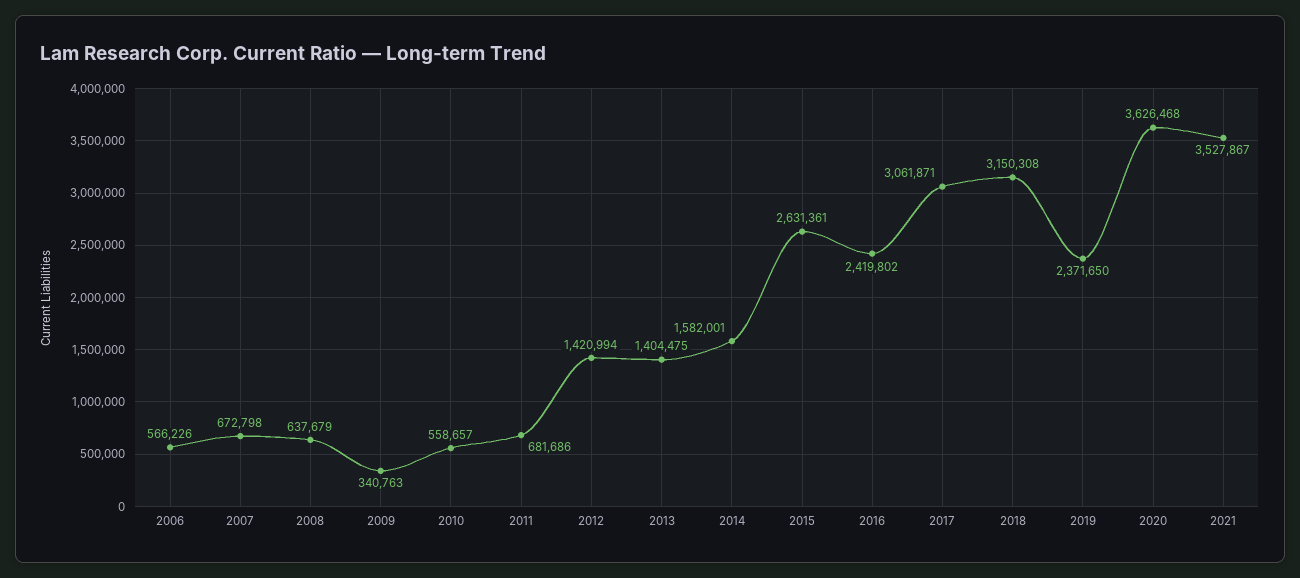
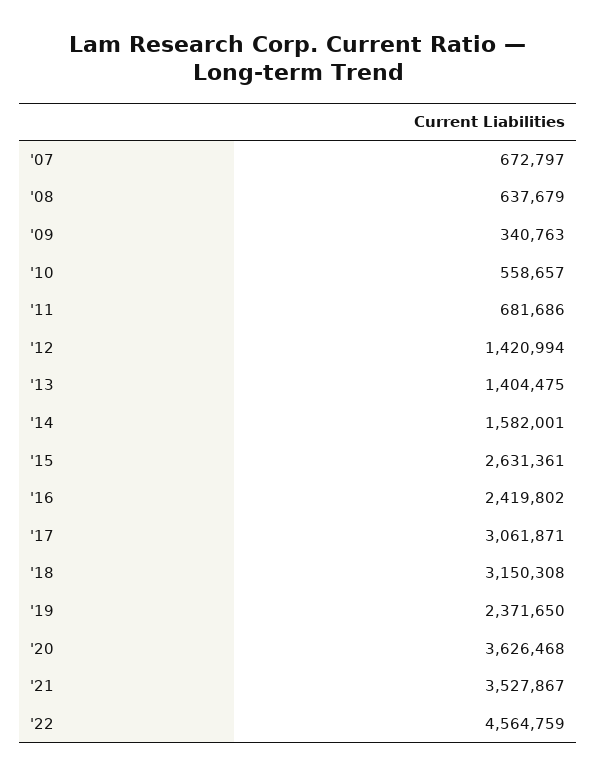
2006: 566226 -> none
2007: 672798 -> 672797
'22: none -> 4564759

